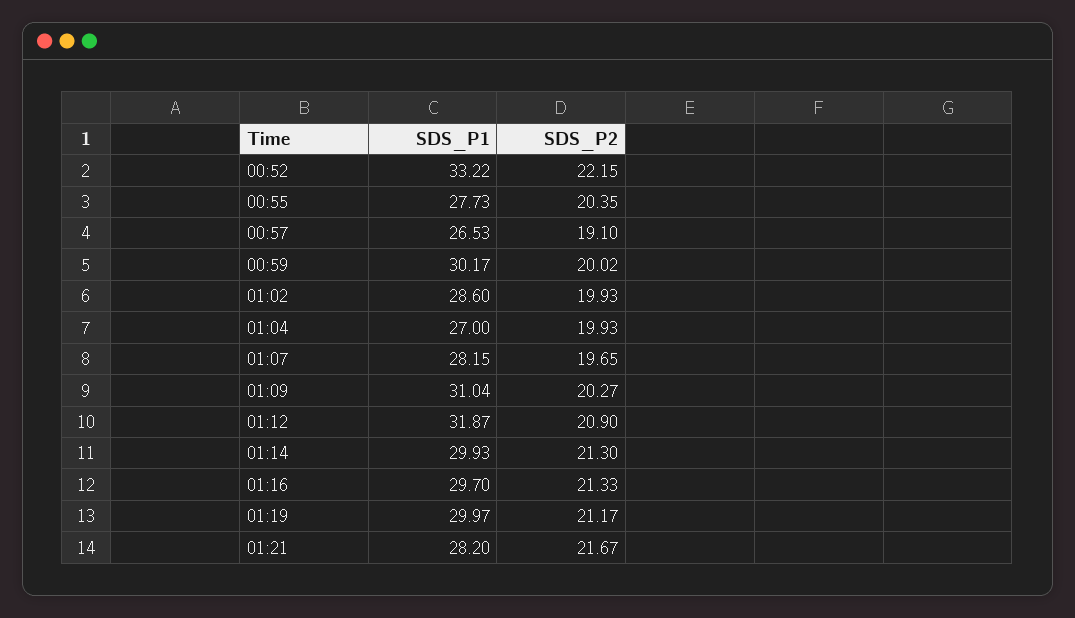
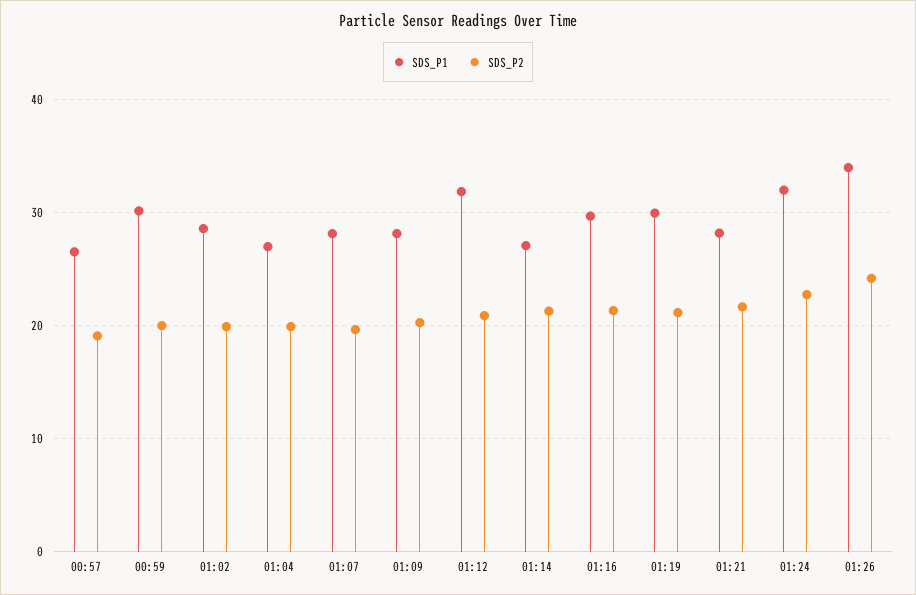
SDS_P1, 00:52: 33.22 -> none
SDS_P2, 00:52: 22.15 -> none
SDS_P1, 00:55: 27.73 -> none
SDS_P2, 00:55: 20.35 -> none
SDS_P1, 01:09: 31.04 -> 28
SDS_P1, 01:14: 29.93 -> 27
SDS_P1, 01:24: none -> 32
SDS_P2, 01:24: none -> 23
SDS_P1, 01:26: none -> 34
SDS_P2, 01:26: none -> 24

